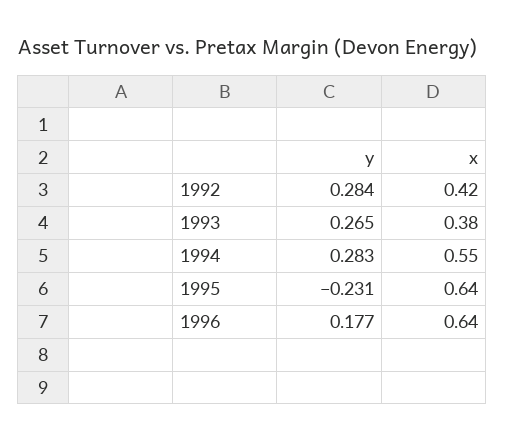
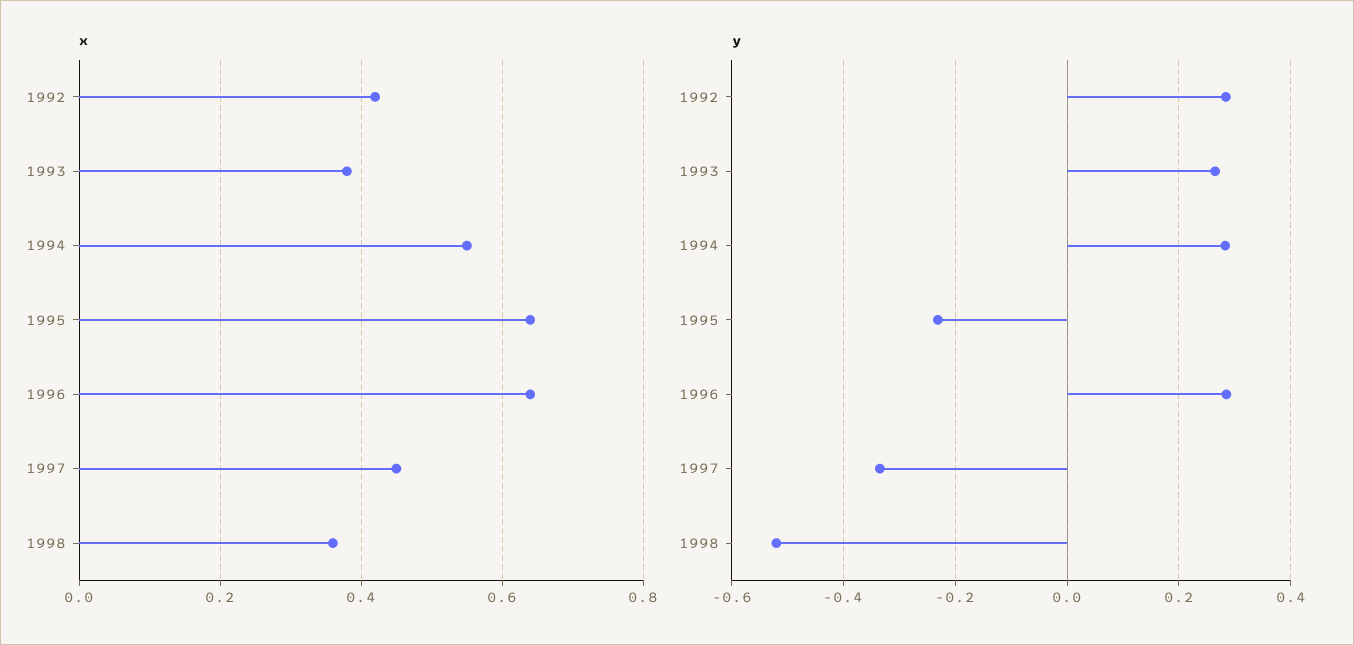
y, 1996: 0.177 -> 0.28
x, 1997: none -> 0.45
x, 1998: none -> 0.35
y, 1997: none -> -0.34
y, 1998: none -> -0.52

